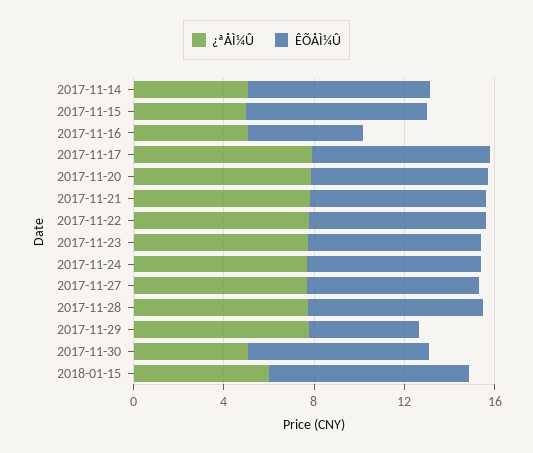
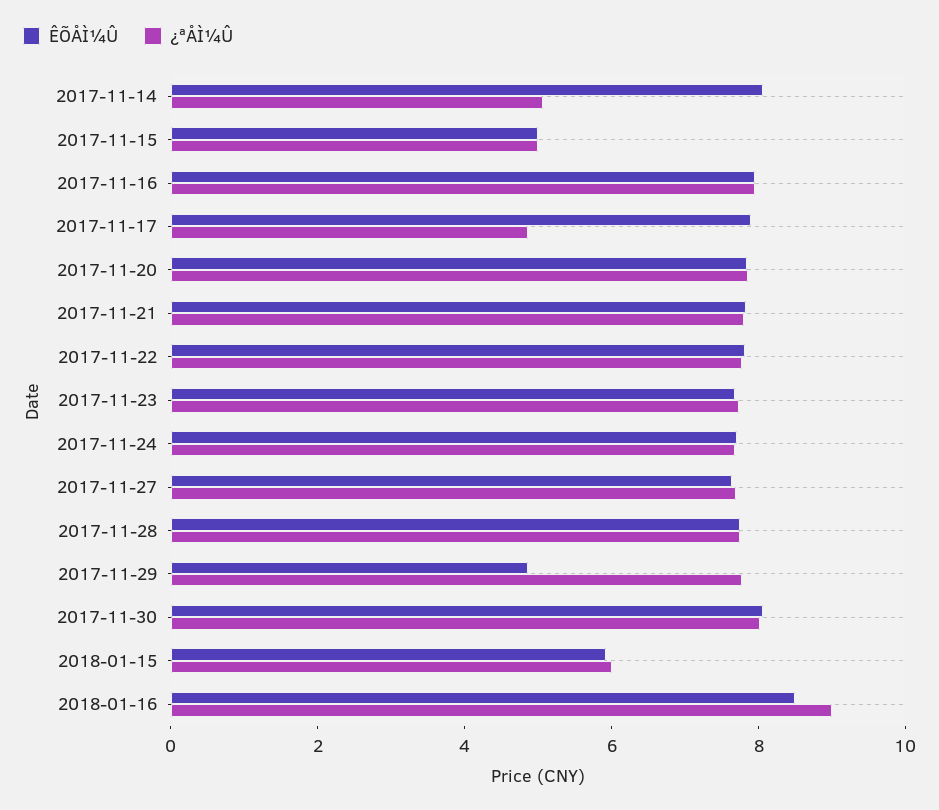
ÊÕÅÌ¼Û, 2017-11-15: 8 -> 5
¿ªÅÌ¼Û, 2017-11-16: 5 -> 8
ÊÕÅÌ¼Û, 2017-11-16: 5 -> 8
¿ªÅÌ¼Û, 2017-11-17: 8 -> 5
¿ªÅÌ¼Û, 2017-11-30: 5 -> 8
ÊÕÅÌ¼Û, 2018-01-15: 9 -> 6
ÊÕÅÌ¼Û, 2018-01-16: none -> 8.5
¿ªÅÌ¼Û, 2018-01-16: none -> 9

